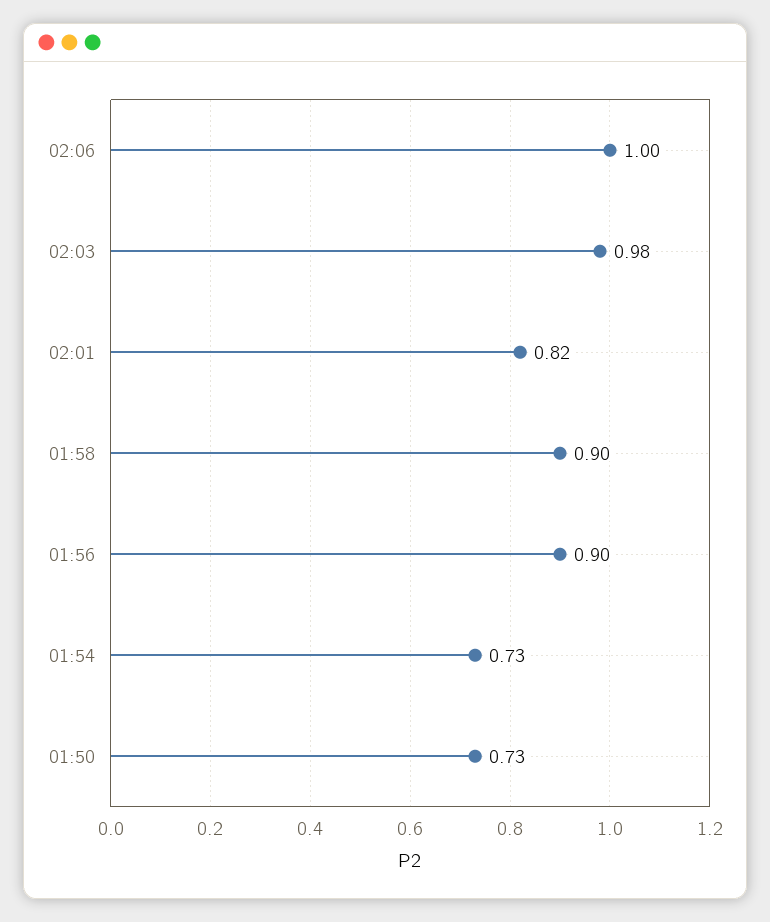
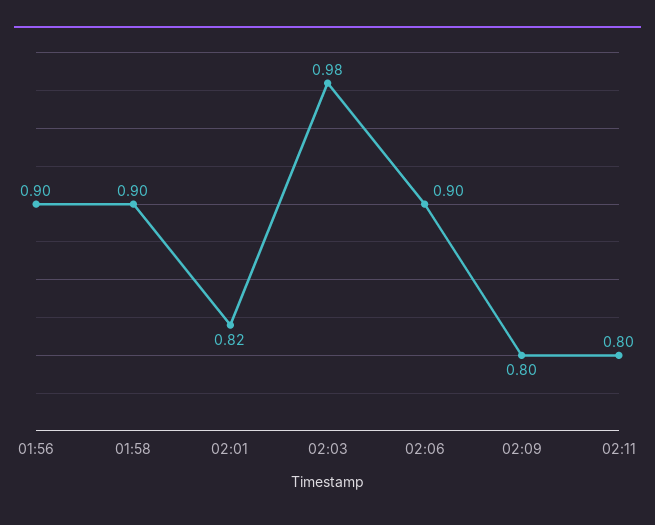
02:06: 1 -> 0.9
01:54: 0.73 -> none
01:50: 0.73 -> none
02:09: none -> 0.8
02:11: none -> 0.8

